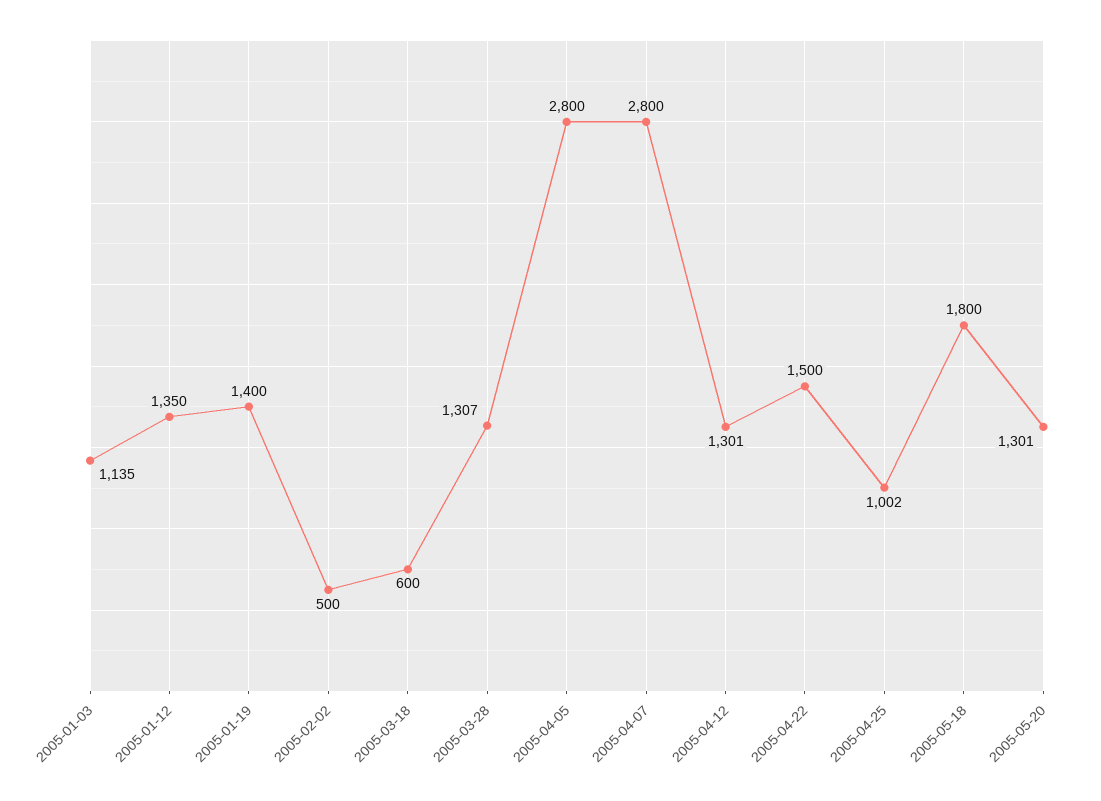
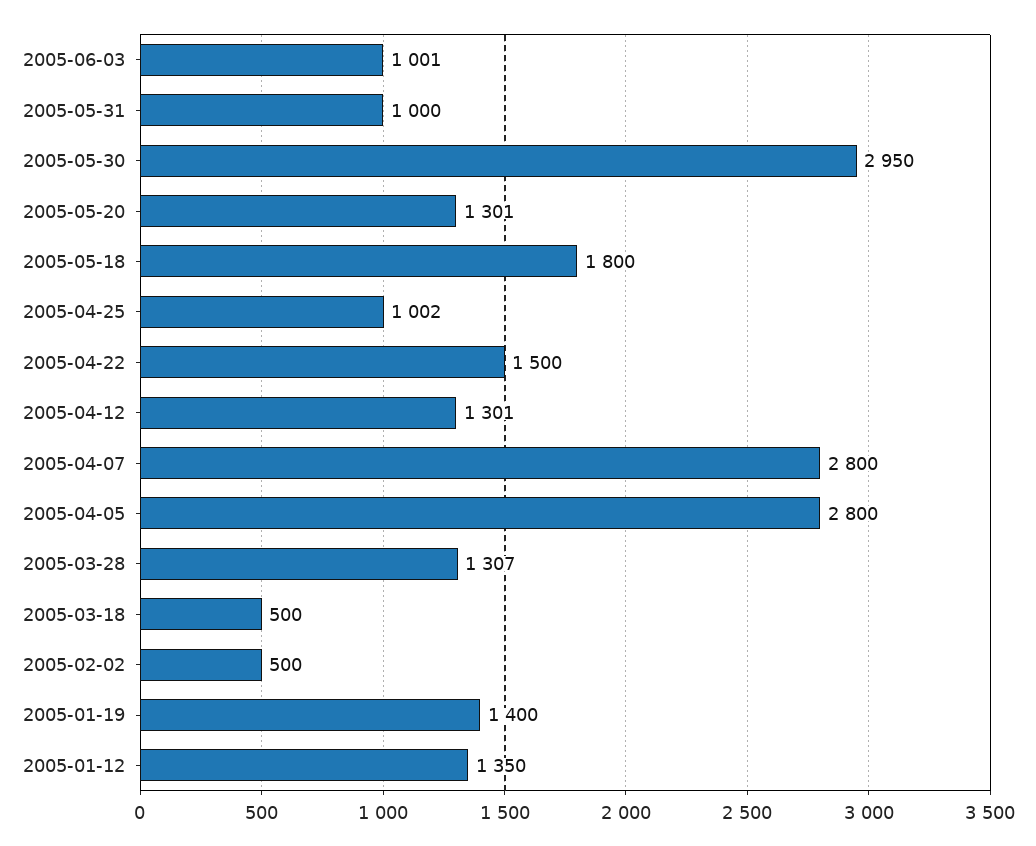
2005-01-03: 1135 -> none
2005-03-18: 600 -> 500
2005-06-03: none -> 1001
2005-05-31: none -> 1000
2005-05-30: none -> 2950

